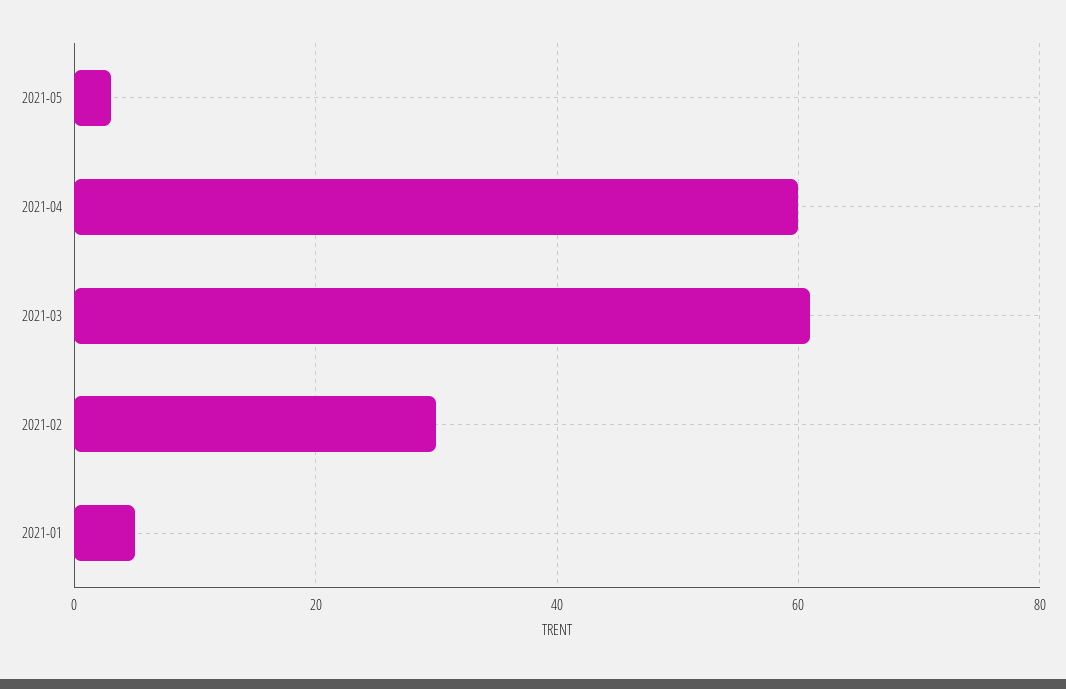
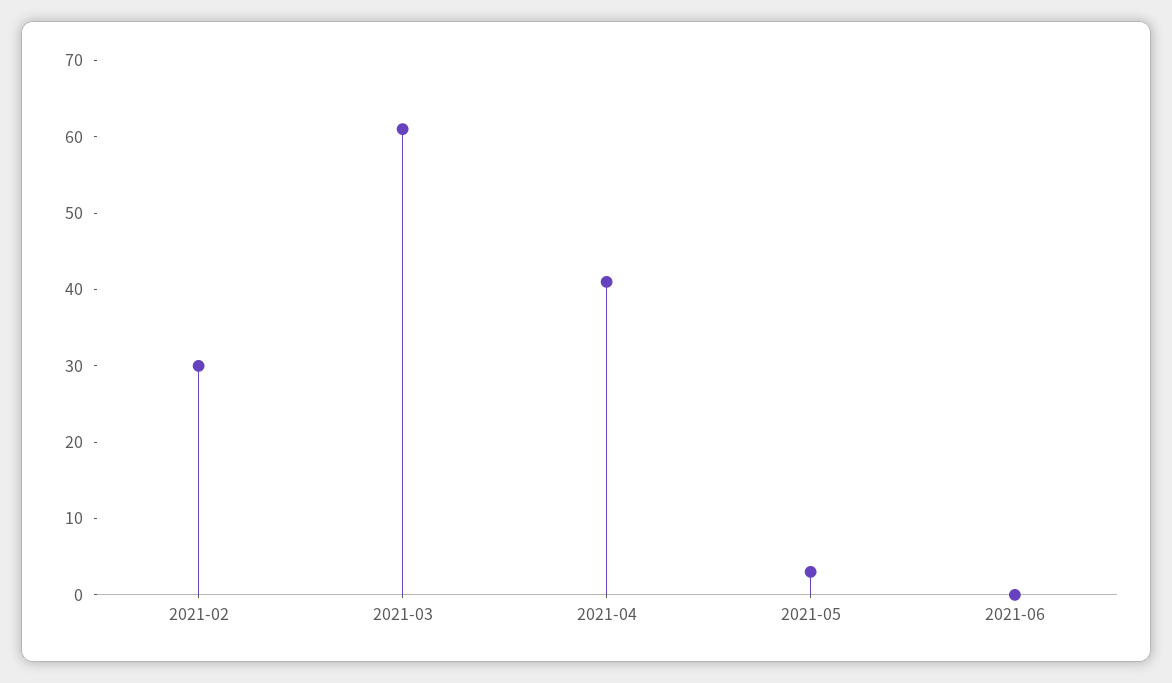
2021-04: 60 -> 40
2021-01: 5 -> none
2021-06: none -> 0

